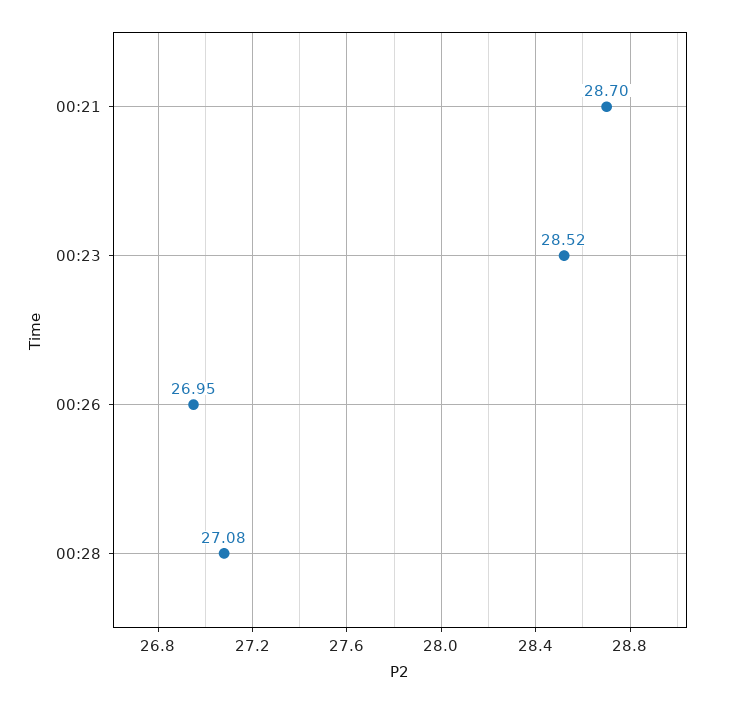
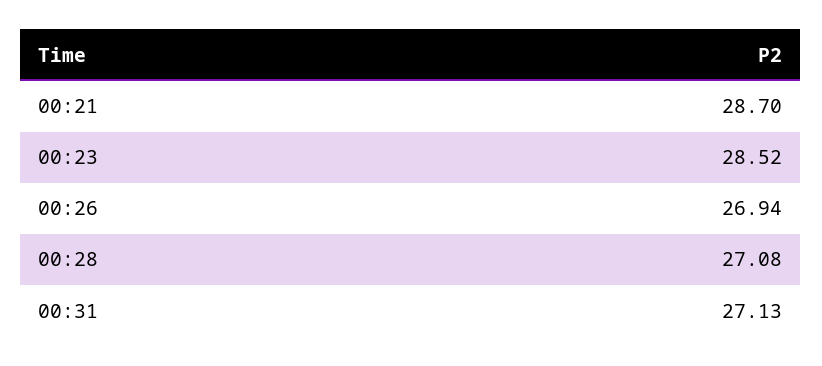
00:26: 26.95 -> 26.94
00:31: none -> 27.13

